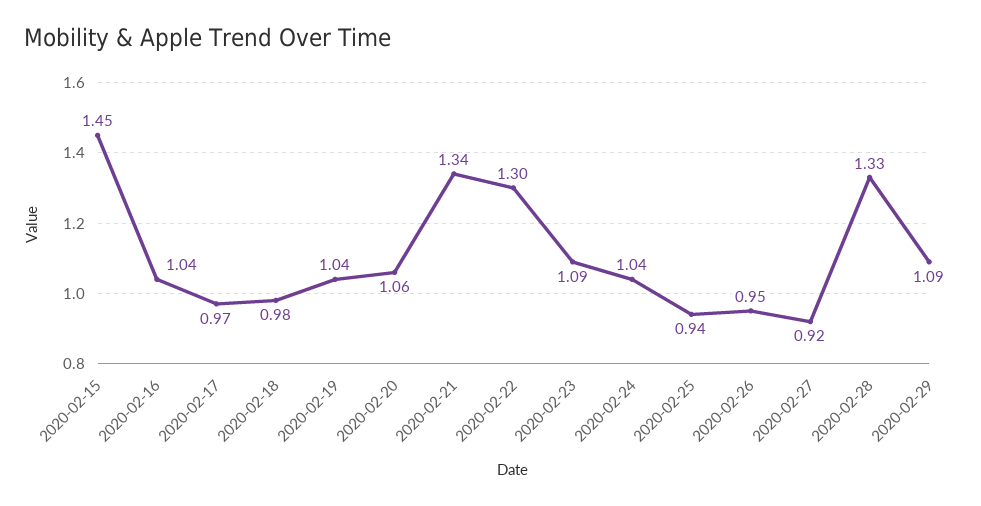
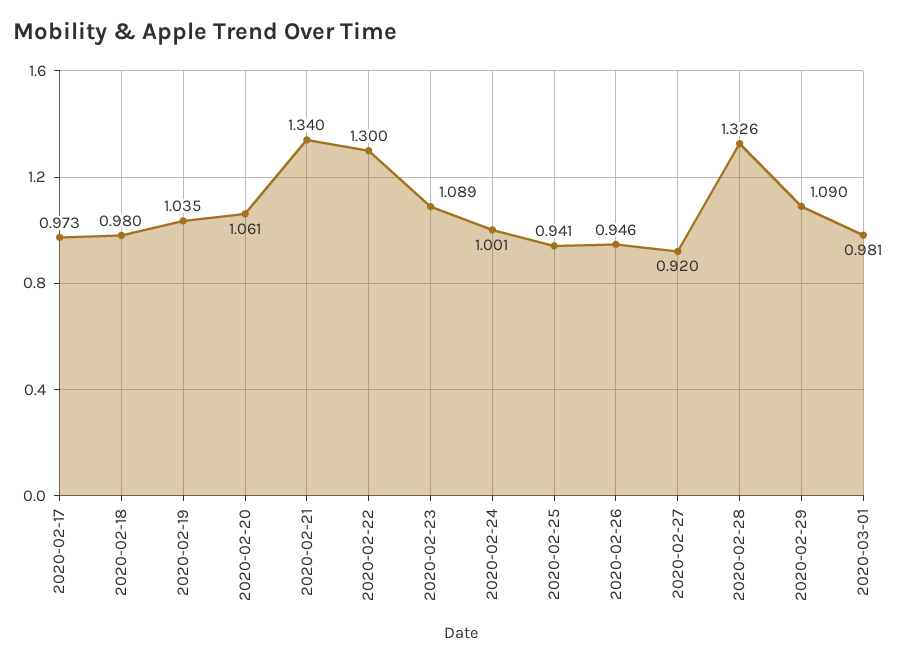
2020-02-15: 1.45 -> none
2020-02-16: 1.04 -> none
2020-02-24: 1.04 -> 1.001
2020-03-01: none -> 0.981

